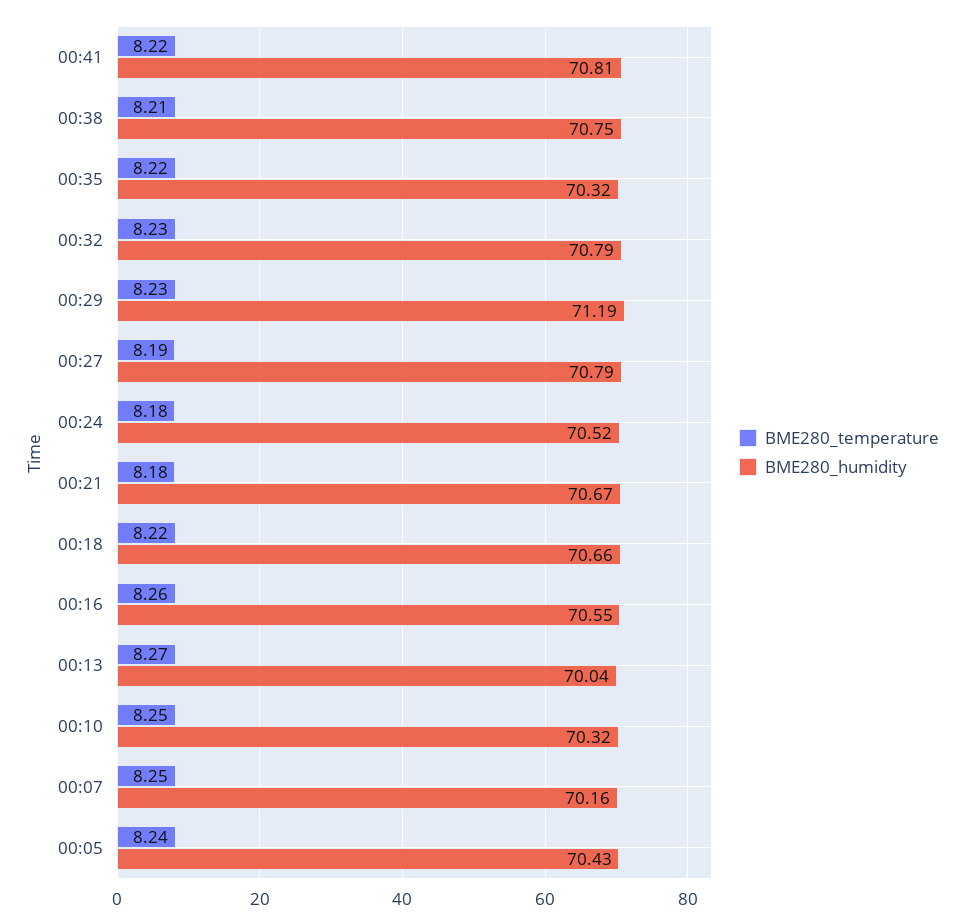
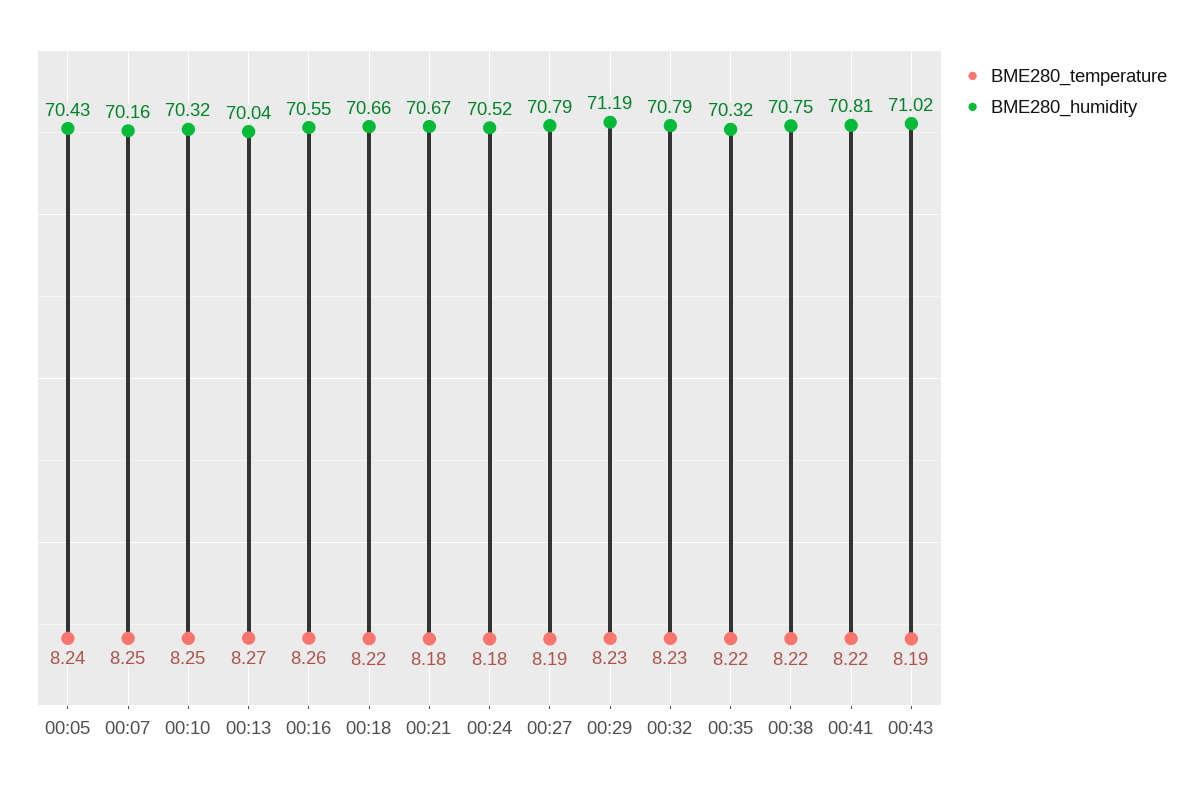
BME280_temperature, 00:38: 8.21 -> 8.22
BME280_temperature, 00:43: none -> 8.19
BME280_humidity, 00:43: none -> 71.02

